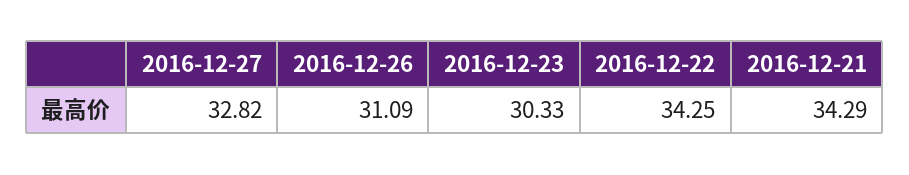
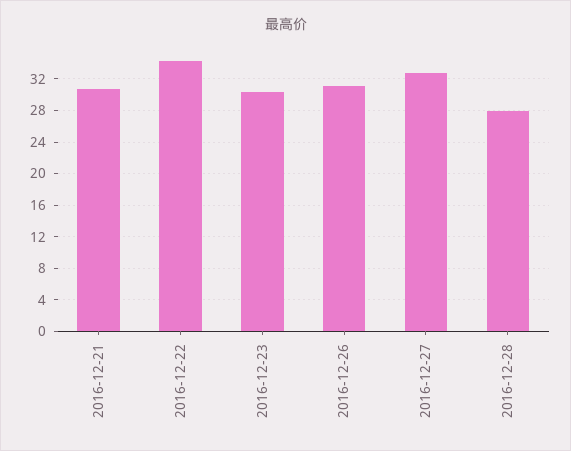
2016-12-21: 34.29 -> 31
2016-12-28: none -> 28

